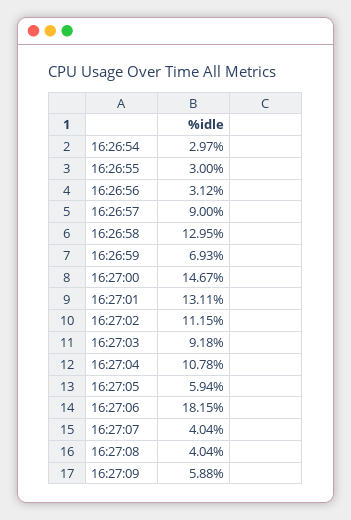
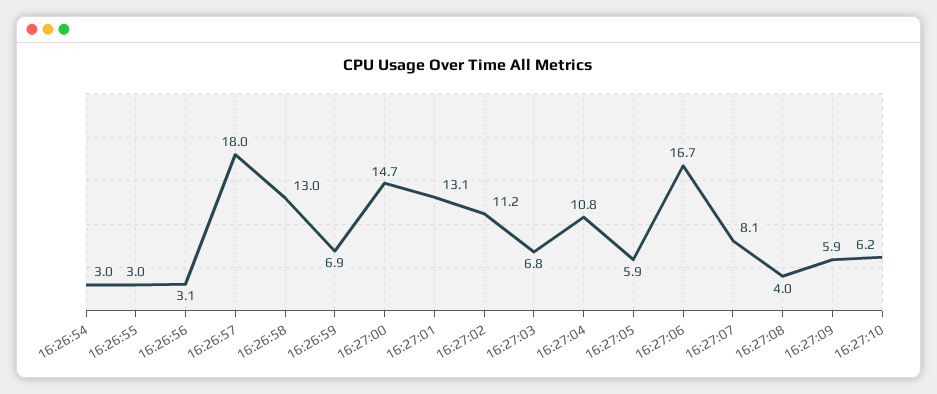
16:26:57: 9 -> 18
16:27:03: 9.18 -> 6.8
16:27:06: 18.15 -> 16.7
16:27:07: 4.04 -> 8.1
16:27:10: none -> 6.2

